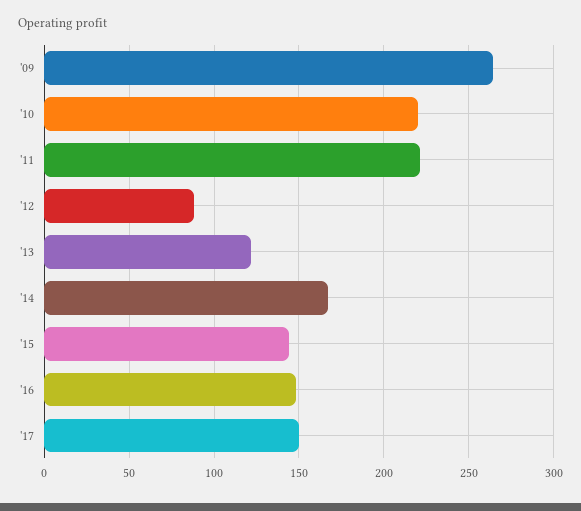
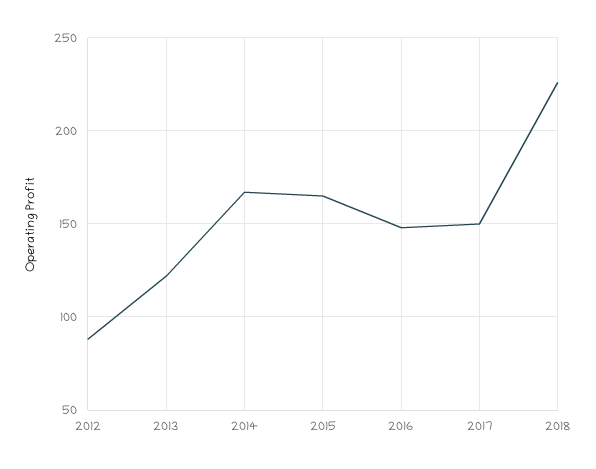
'09: 265 -> none
'10: 220 -> none
'11: 220 -> none
'15: 145 -> 165
2018: none -> 225

